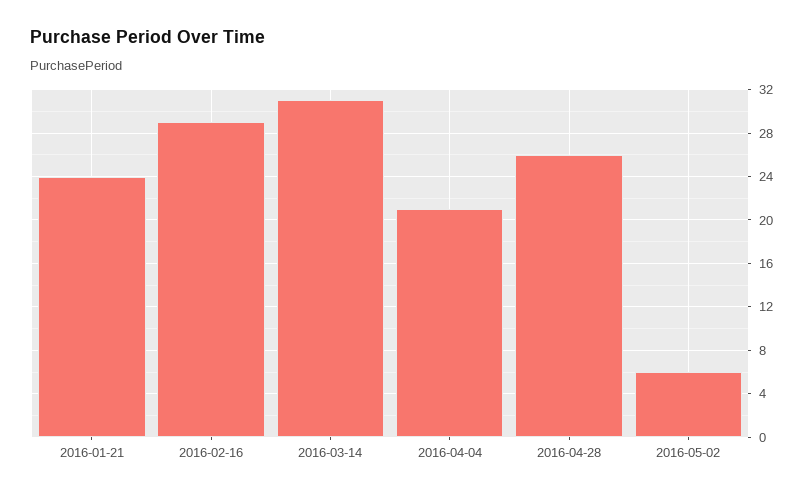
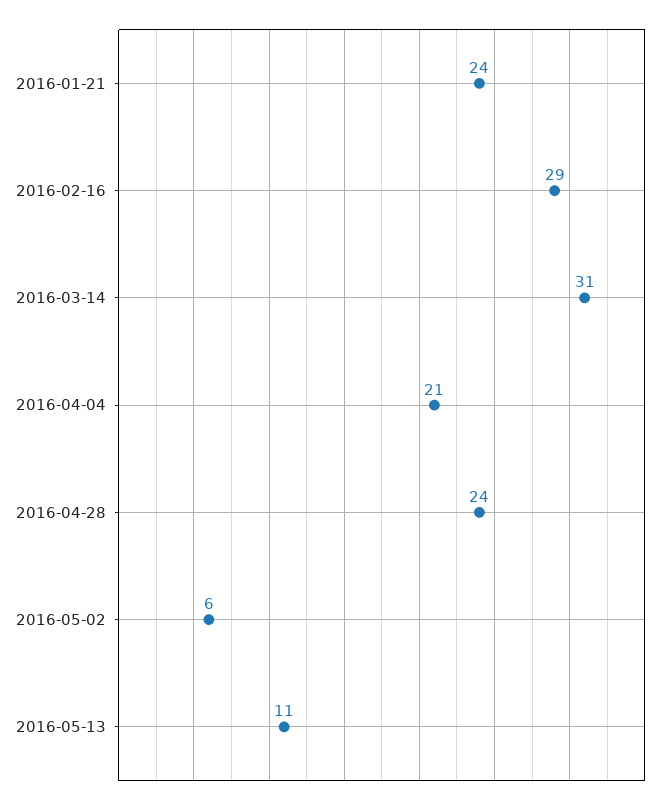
2016-04-28: 26 -> 24
2016-05-13: none -> 11

